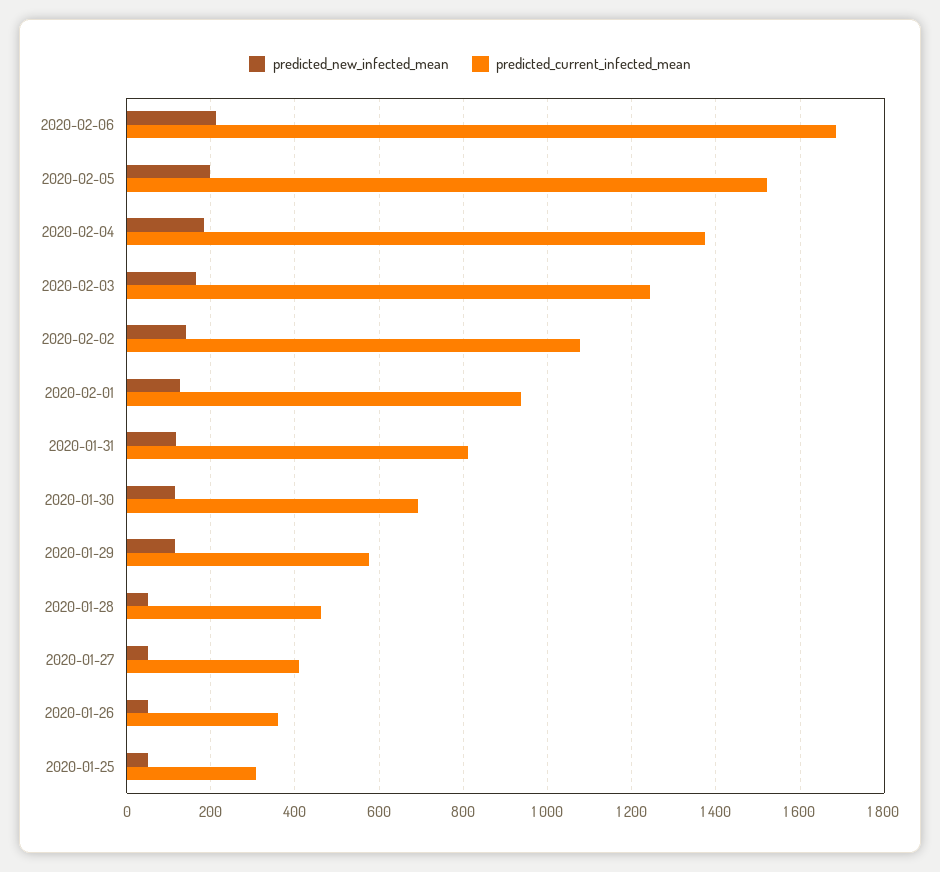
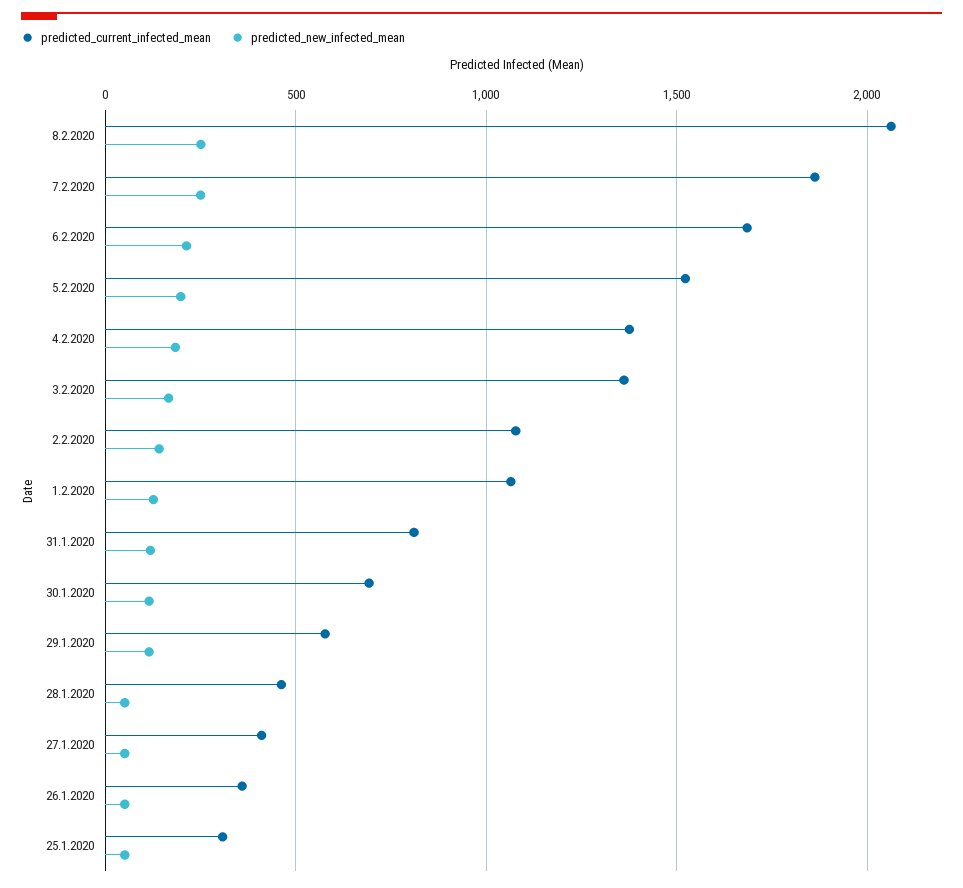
predicted_current_infected_mean, 2020-02-03: 1240 -> 1350
predicted_current_infected_mean, 2020-02-01: 940 -> 1050
predicted_current_infected_mean, 8.2.2020: none -> 2050
predicted_new_infected_mean, 8.2.2020: none -> 250
predicted_current_infected_mean, 7.2.2020: none -> 1850
predicted_new_infected_mean, 7.2.2020: none -> 250

